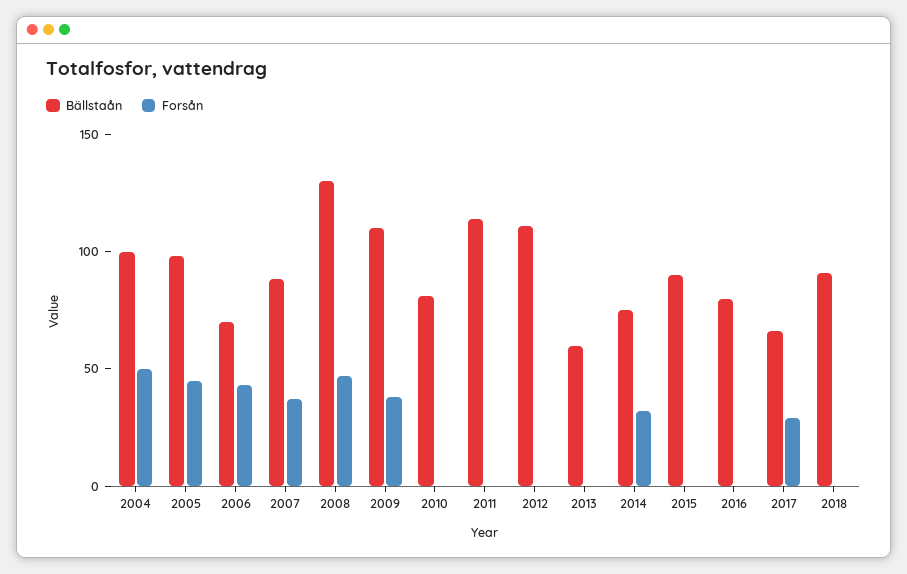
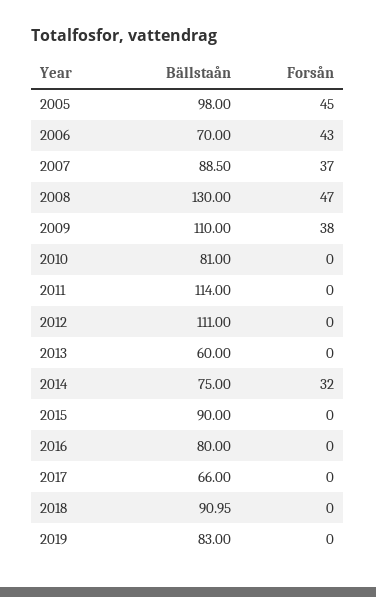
Bällstaån, 2004: 100 -> none
Forsån, 2004: 50 -> none
Forsån, 2017: 30 -> 0
Bällstaån, 2019: none -> 83
Forsån, 2019: none -> 0

